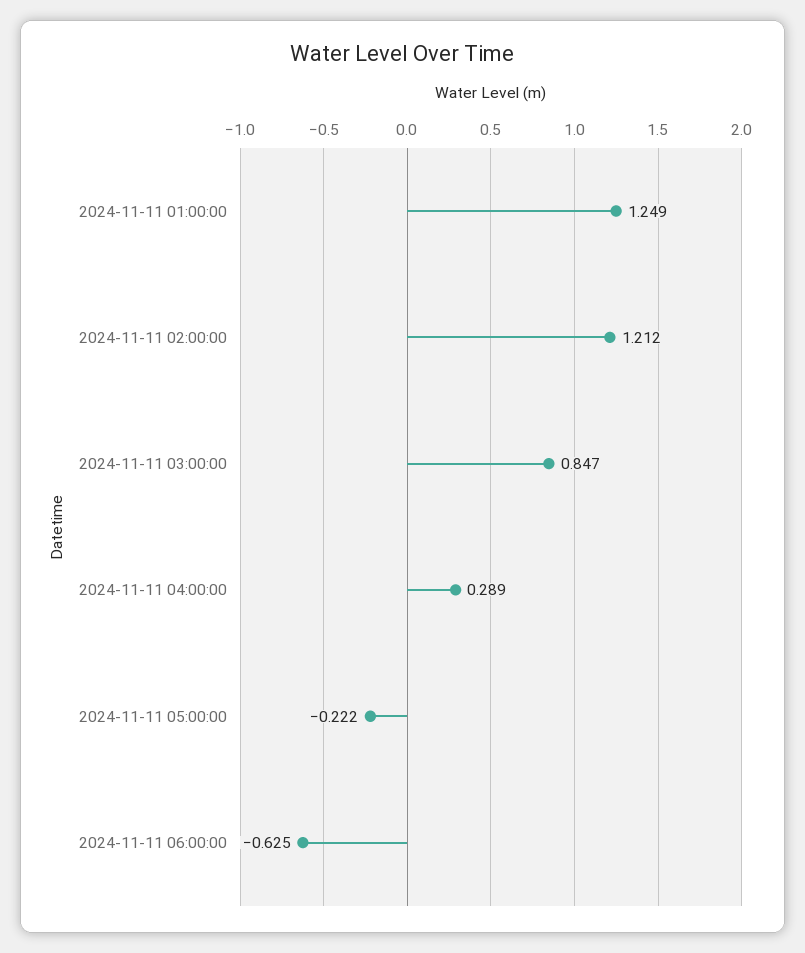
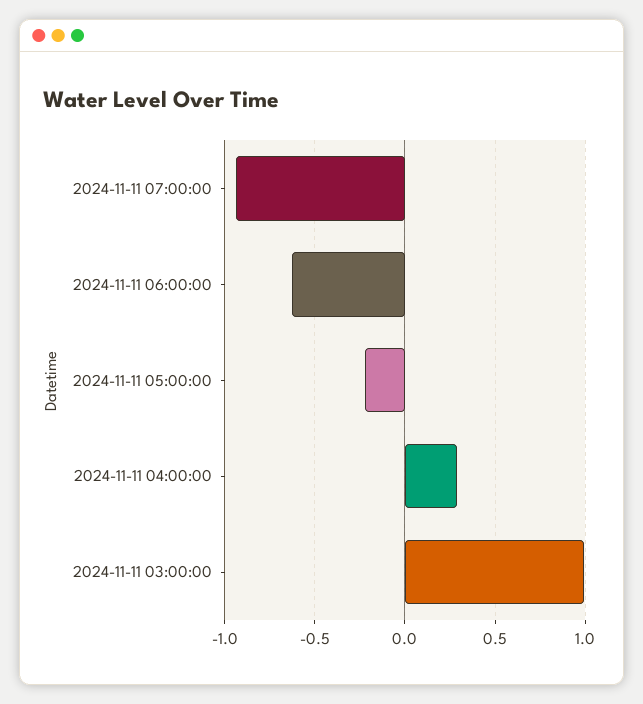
2024-11-11 01:00:00: 1.249 -> none
2024-11-11 02:00:00: 1.212 -> none
2024-11-11 03:00:00: 0.847 -> 1
2024-11-11 07:00:00: none -> -0.95

